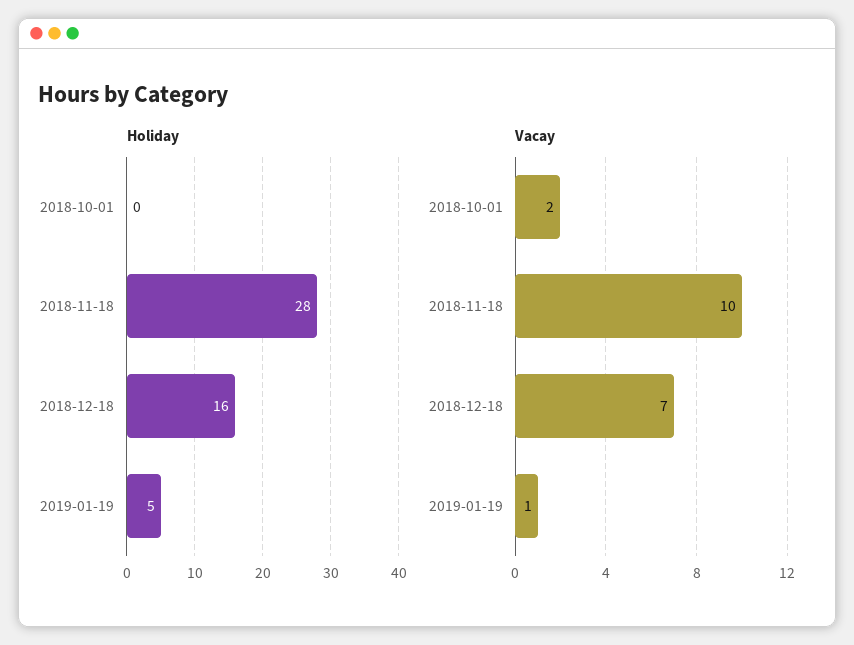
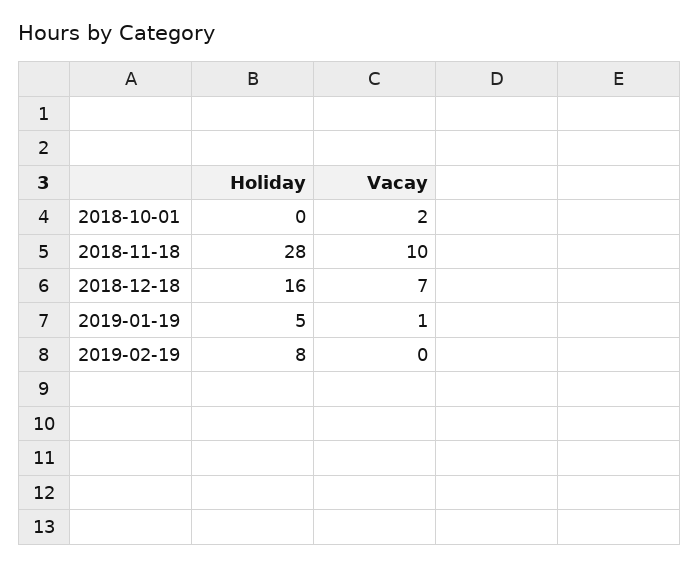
Holiday, 2019-02-19: none -> 8
Vacay, 2019-02-19: none -> 0

